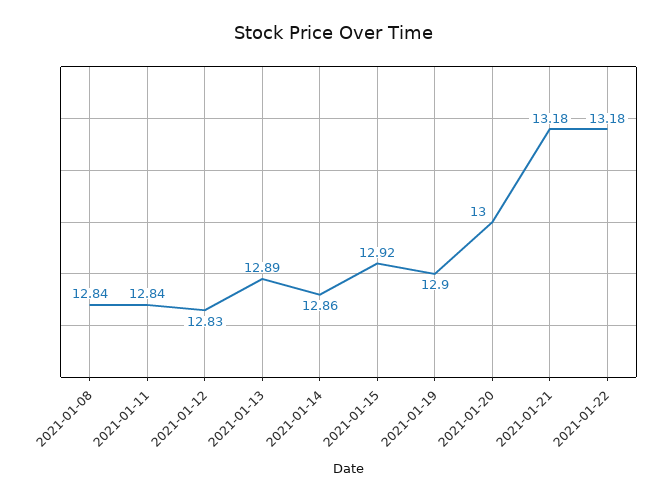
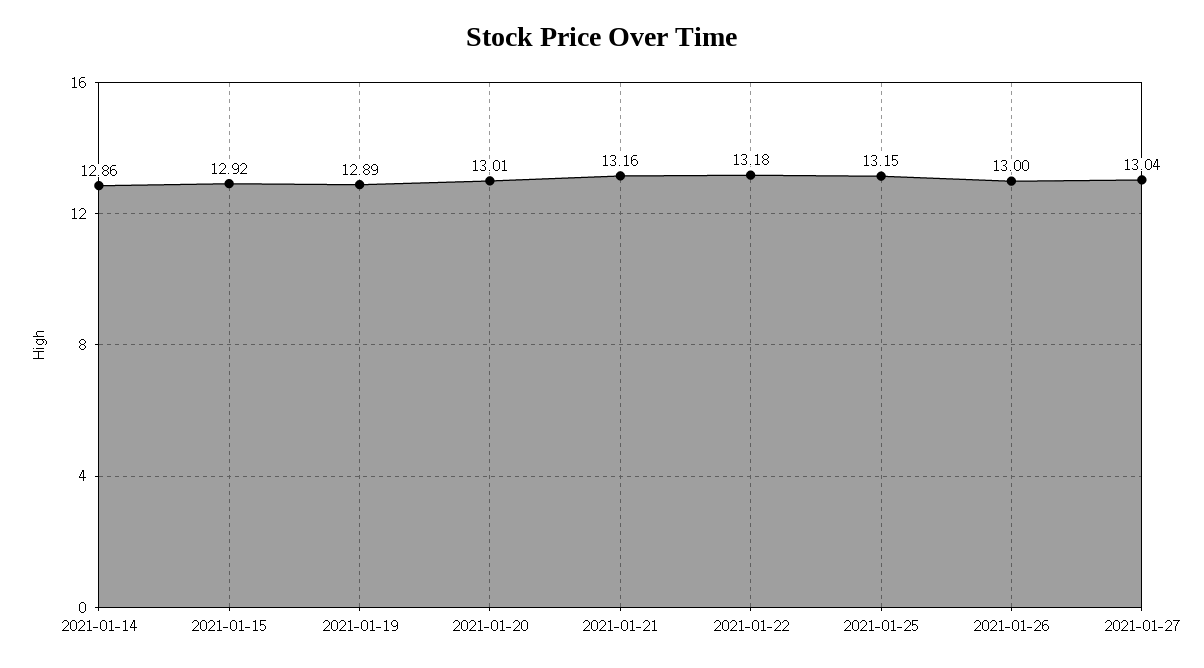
2021-01-08: 12.84 -> none
2021-01-11: 12.84 -> none
2021-01-12: 12.83 -> none
2021-01-13: 12.89 -> none
2021-01-19: 12.9 -> 12.89
2021-01-20: 13 -> 13.01
2021-01-21: 13.18 -> 13.16
2021-01-25: none -> 13.15
2021-01-26: none -> 13
2021-01-27: none -> 13.04

